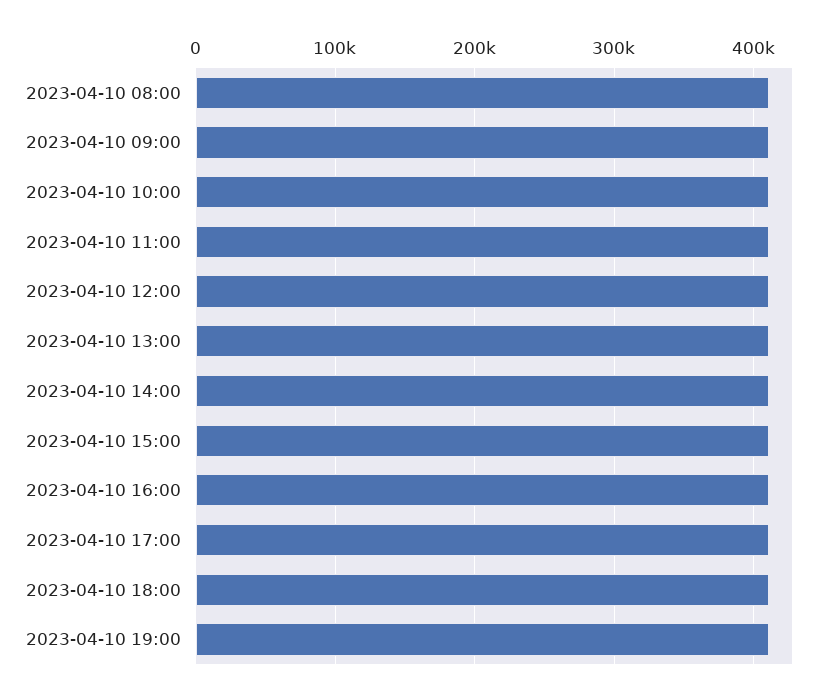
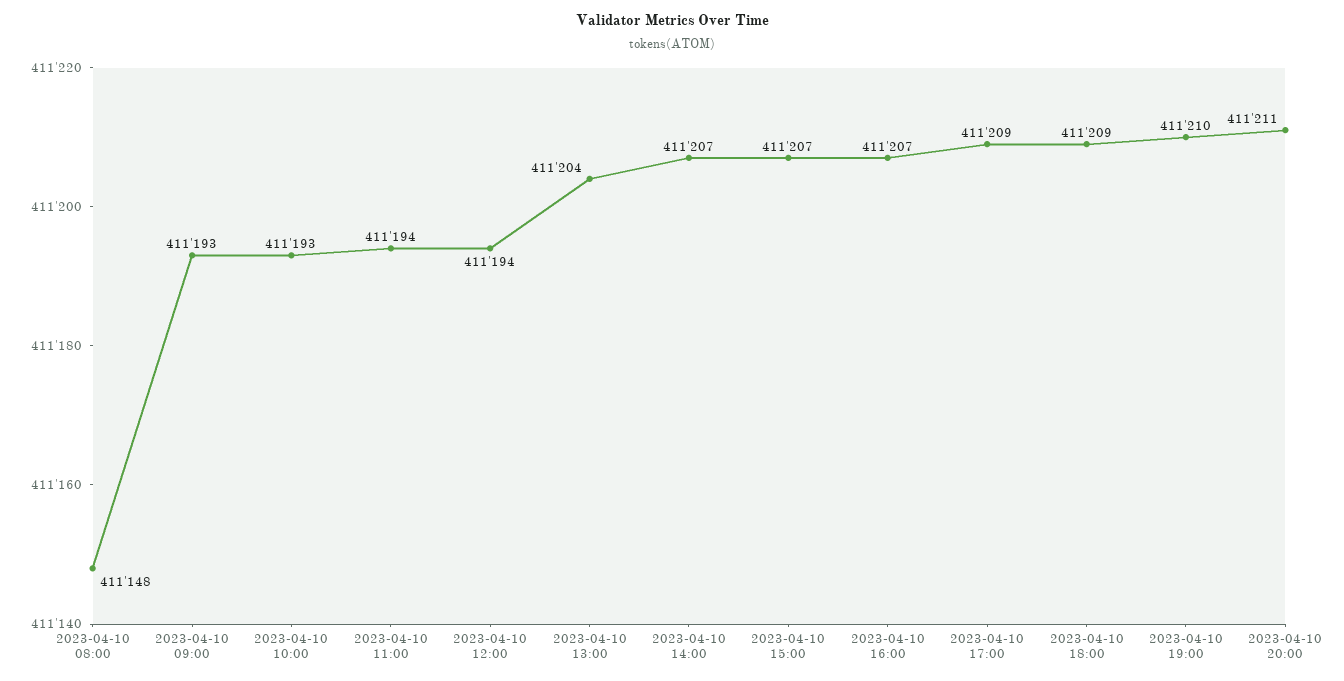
2023-04-10 20:00: none -> 411211

